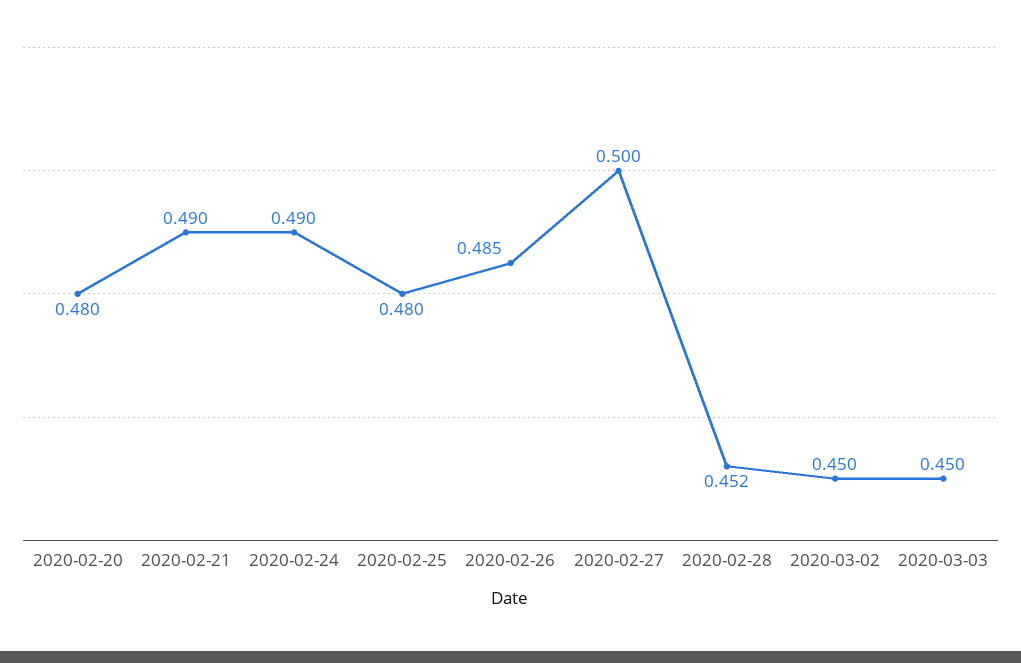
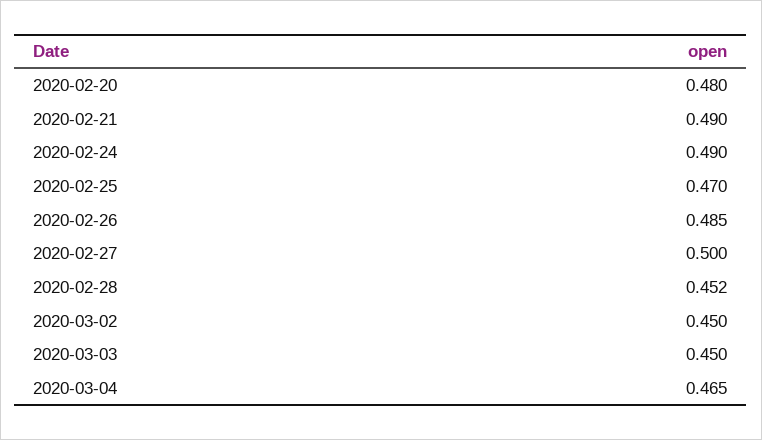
2020-02-25: 0.48 -> 0.47
2020-03-04: none -> 0.465

